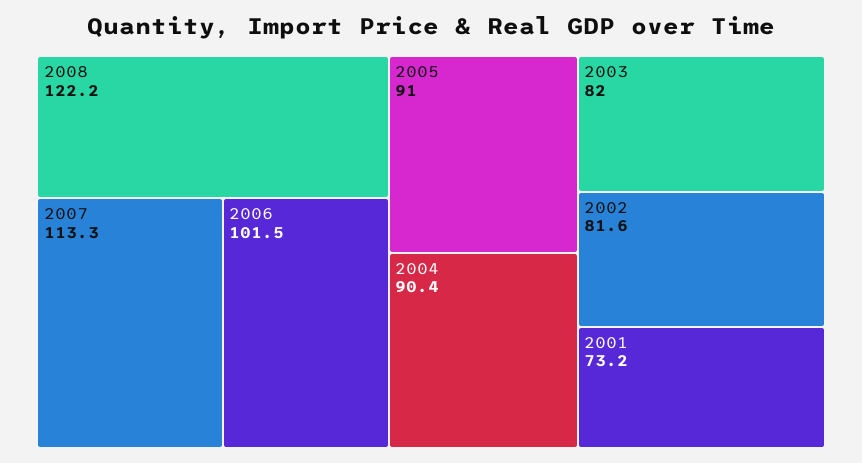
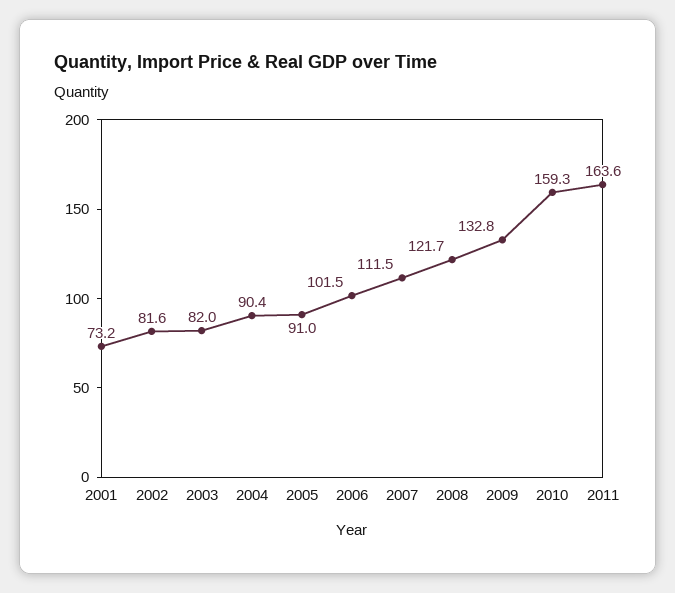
2008: 122.2 -> 121.7
2007: 113.3 -> 111.5
2009: none -> 132.8
2010: none -> 159.3
2011: none -> 163.6

